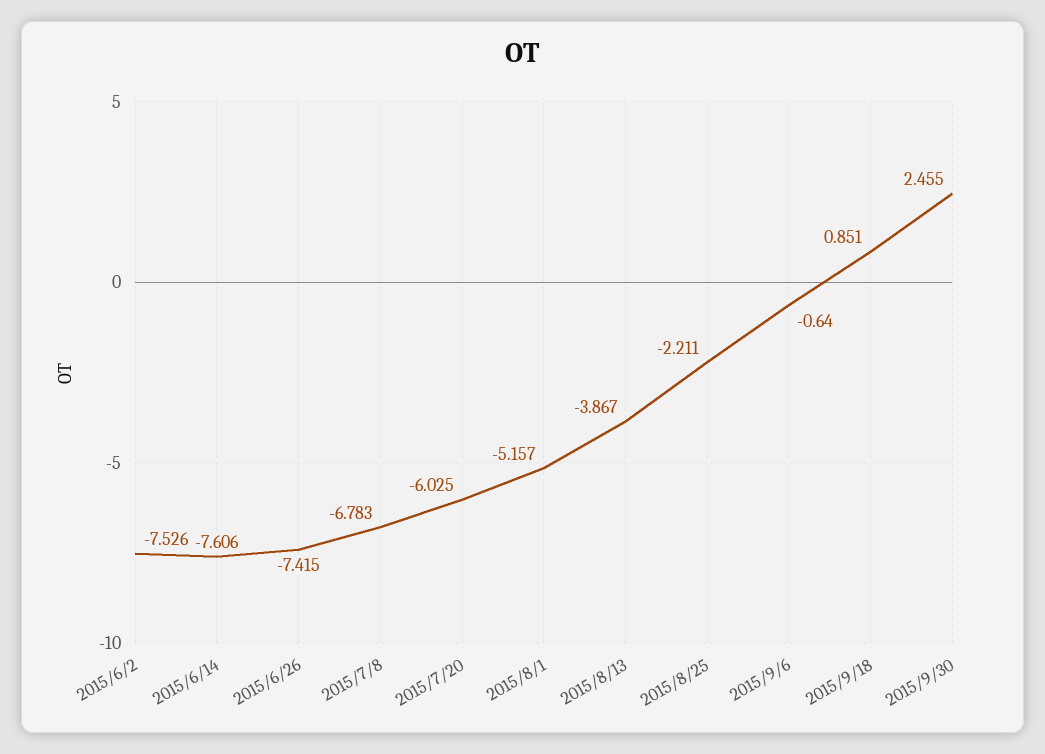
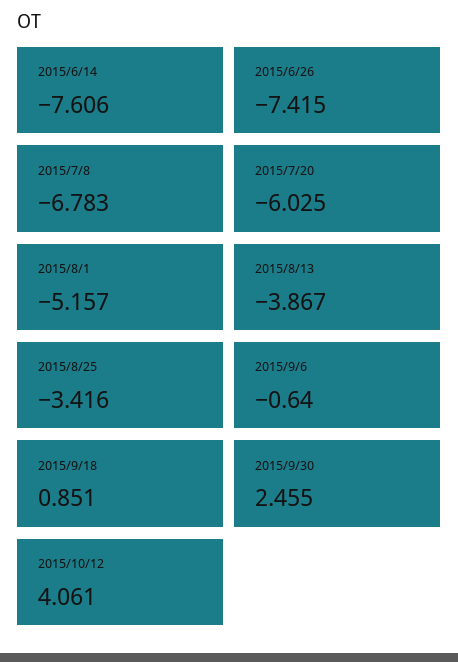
2015/6/2: -7.526 -> none
2015/8/25: -2.211 -> -3.416
2015/10/12: none -> 4.061

